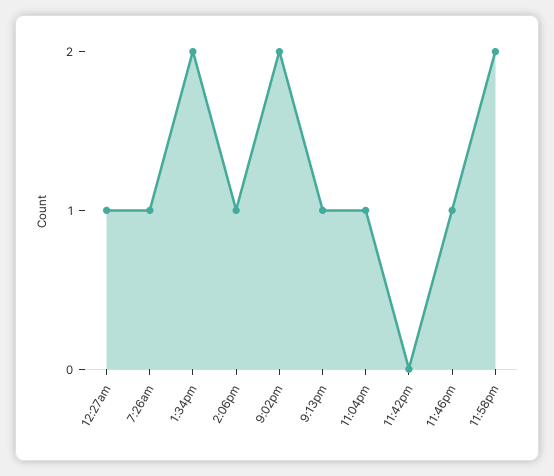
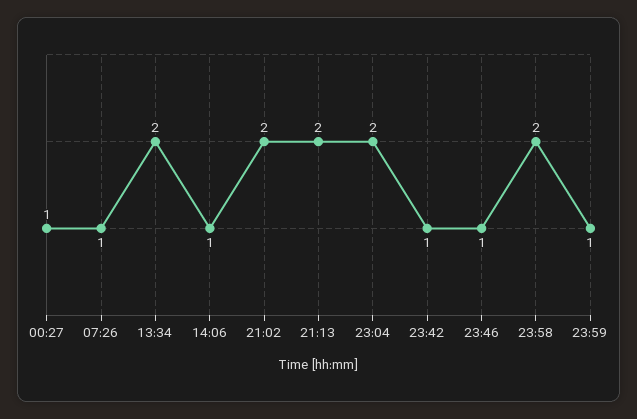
9:13pm: 1 -> 2
11:04pm: 1 -> 2
11:42pm: 0 -> 1
23:59: none -> 1

